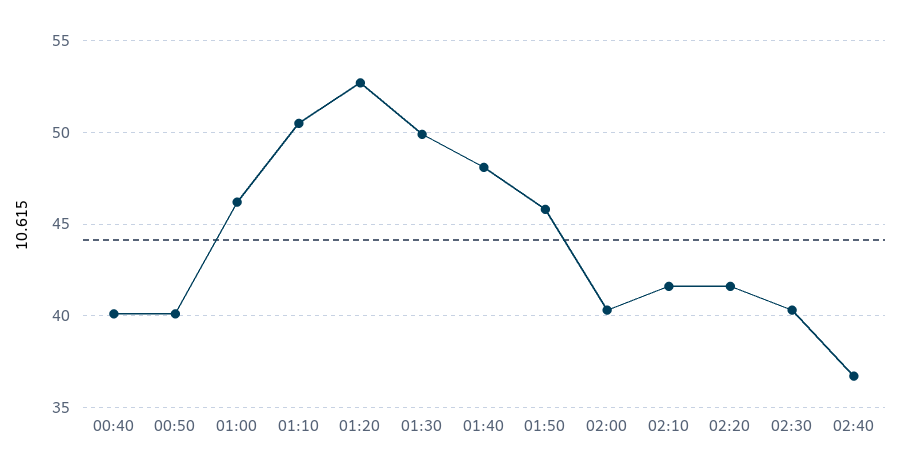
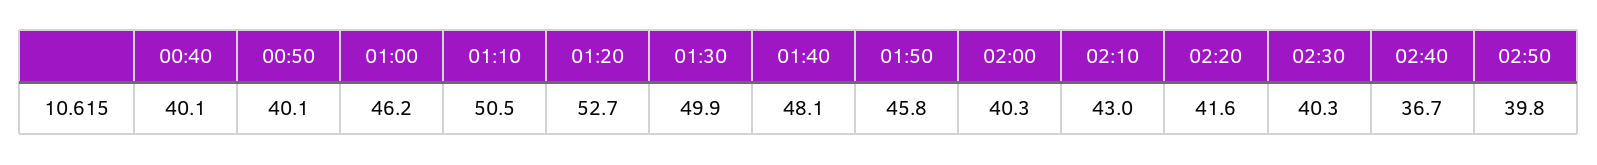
02:10: 41.5 -> 43
02:50: none -> 39.8

